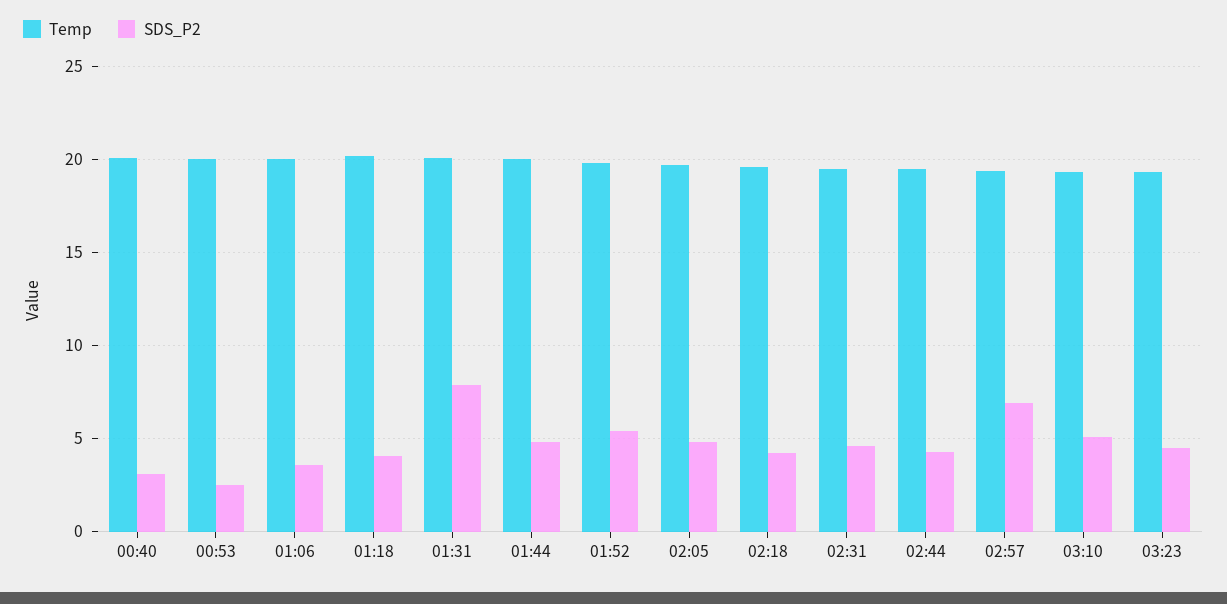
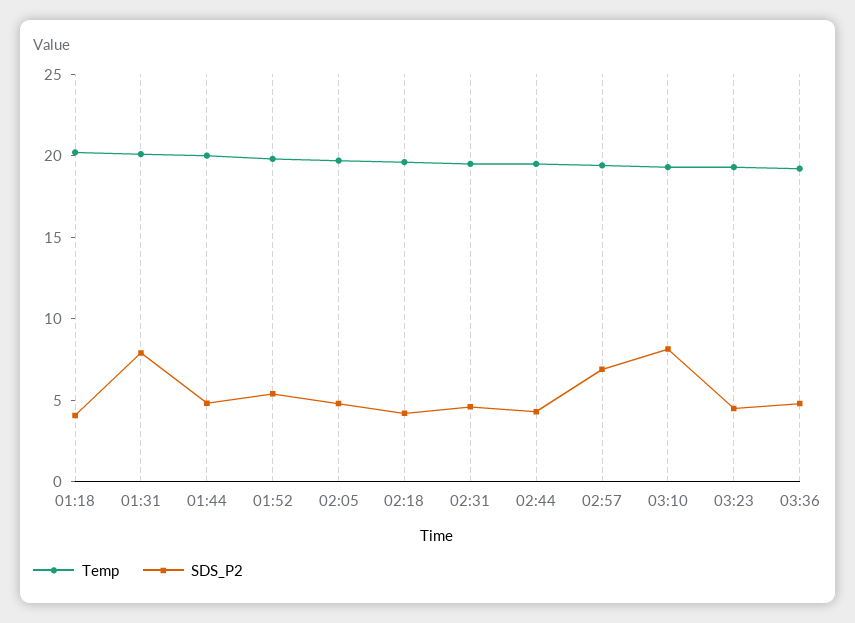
Temp, 00:40: 20 -> none
SDS_P2, 00:40: 3 -> none
Temp, 00:53: 20 -> none
SDS_P2, 00:53: 2.5 -> none
Temp, 01:06: 20 -> none
SDS_P2, 01:06: 3.5 -> none
SDS_P2, 03:10: 5 -> 8
Temp, 03:36: none -> 19
SDS_P2, 03:36: none -> 5

